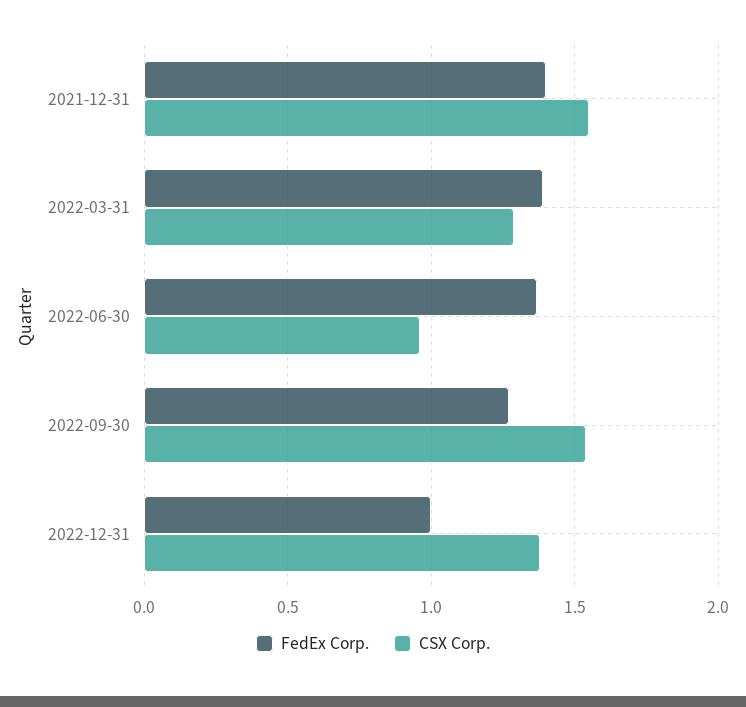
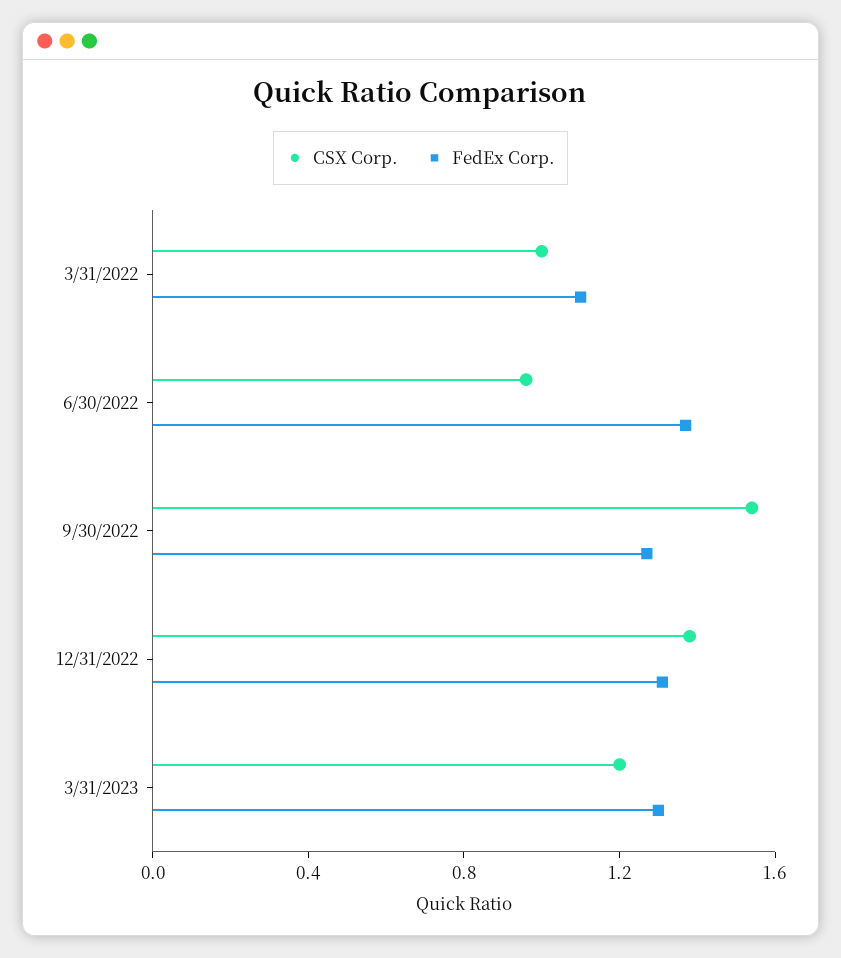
FedEx Corp., 2021-12-31: 1.4 -> none
CSX Corp., 2021-12-31: 1.55 -> none
FedEx Corp., 2022-03-31: 1.4 -> 1.1
CSX Corp., 2022-03-31: 1.3 -> 1
FedEx Corp., 2022-12-31: 1 -> 1.3
CSX Corp., 3/31/2023: none -> 1.2
FedEx Corp., 3/31/2023: none -> 1.3

